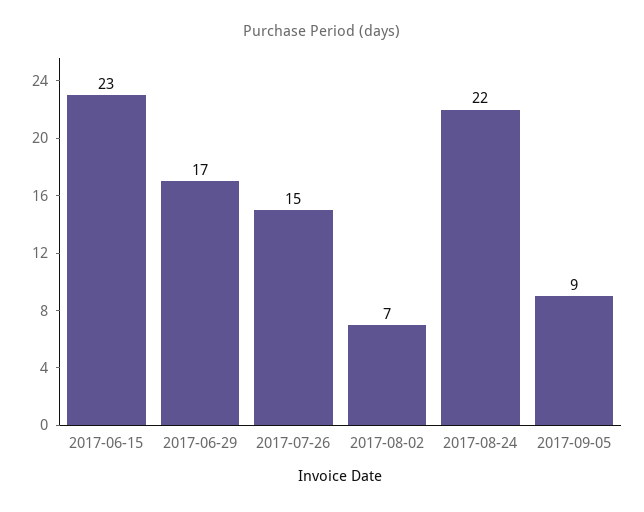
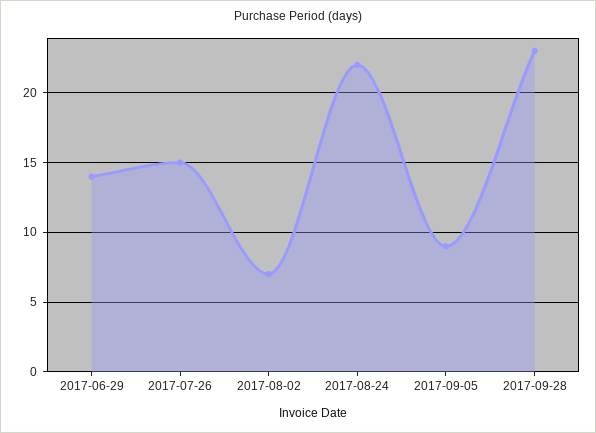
2017-06-15: 23 -> none
2017-06-29: 17 -> 14
2017-09-28: none -> 23

